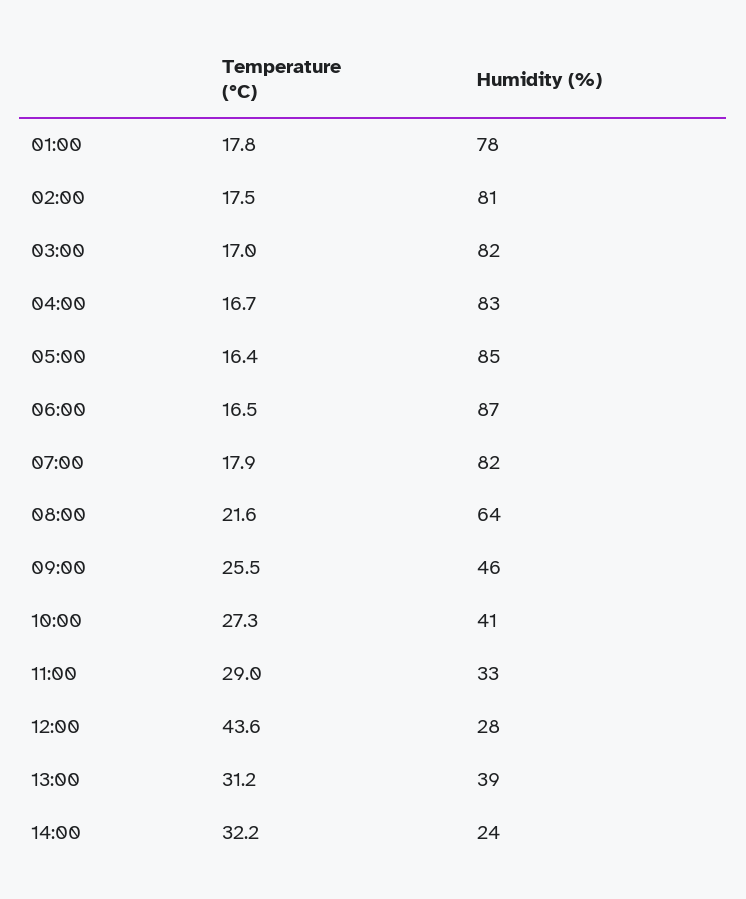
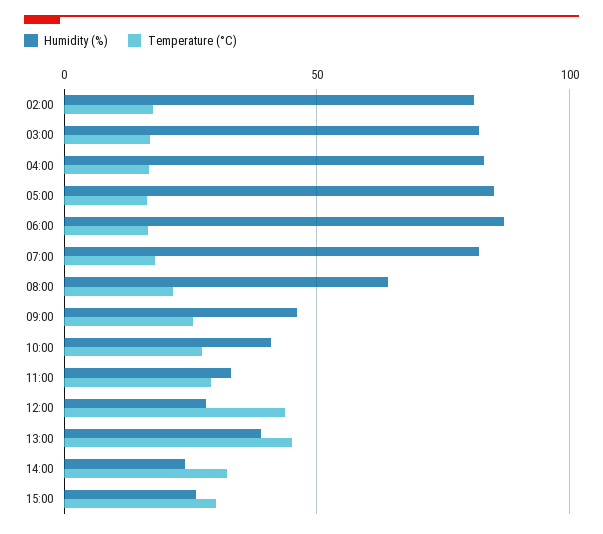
Temperature (°C), 01:00: 17.8 -> none
Humidity (%), 01:00: 78 -> none
Temperature (°C), 13:00: 31.2 -> 45
Humidity (%), 15:00: none -> 25
Temperature (°C), 15:00: none -> 30

